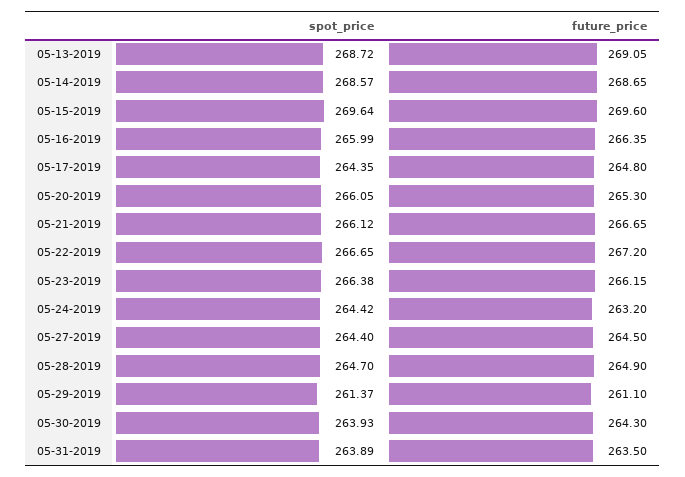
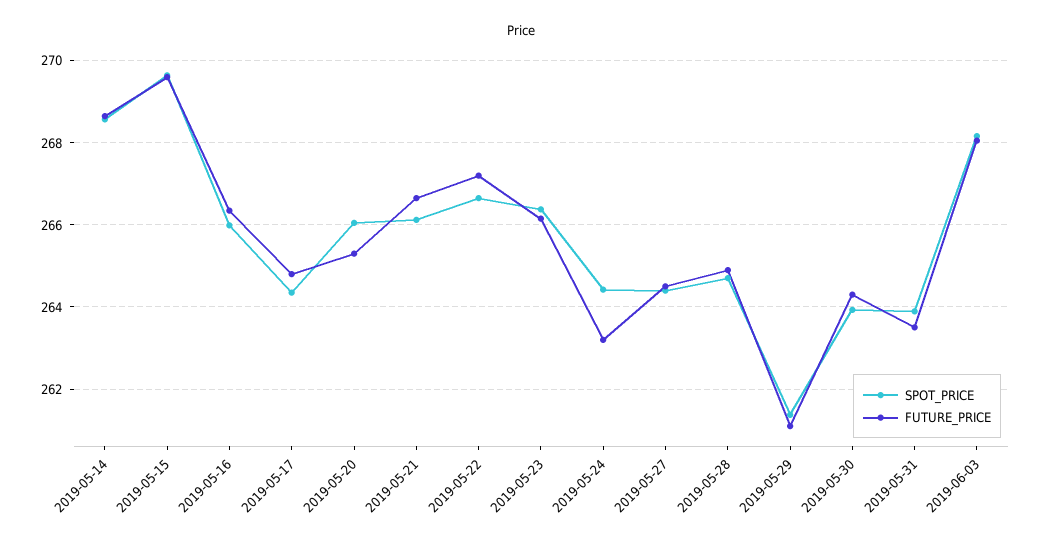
spot_price, 05-13-2019: 268.72 -> none
future_price, 05-13-2019: 269.05 -> none
spot_price, 2019-06-03: none -> 268.2
future_price, 2019-06-03: none -> 268

